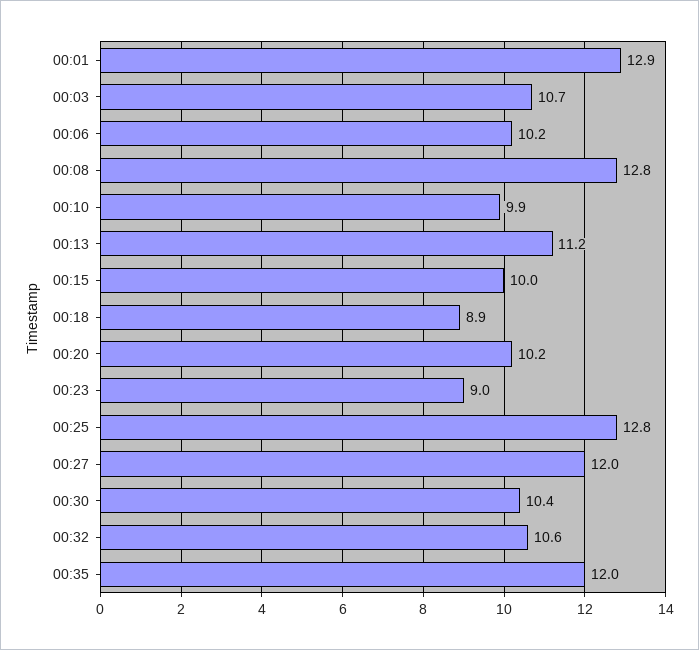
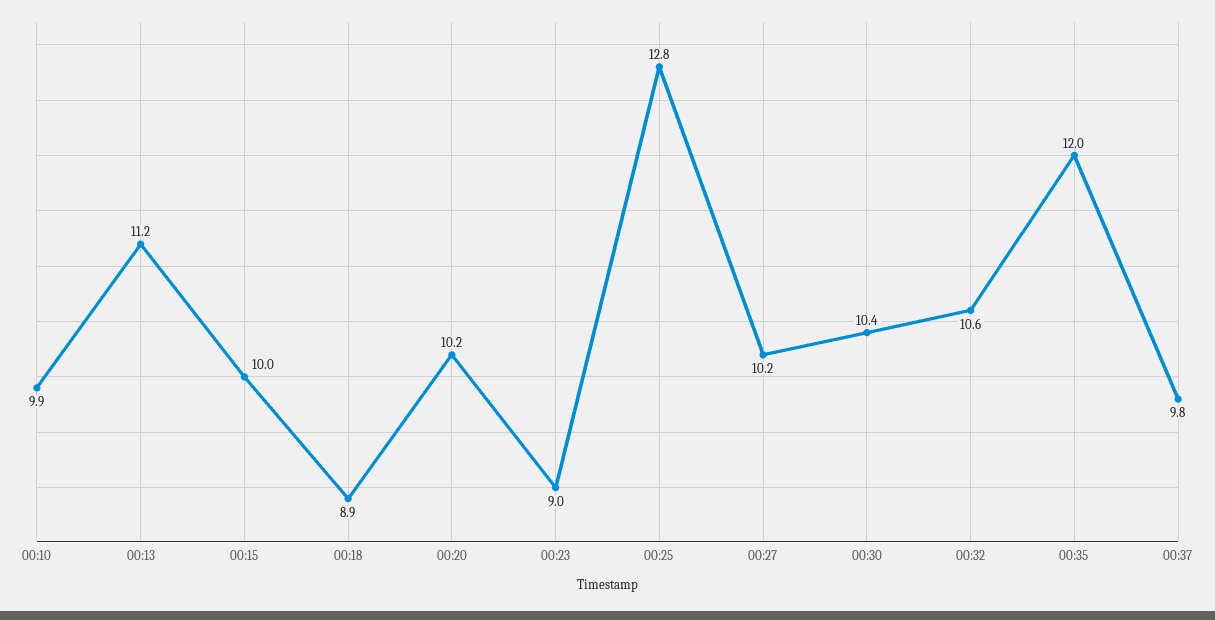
00:01: 12.9 -> none
00:03: 10.7 -> none
00:06: 10.2 -> none
00:08: 12.8 -> none
00:27: 12 -> 10.2
00:37: none -> 9.8

